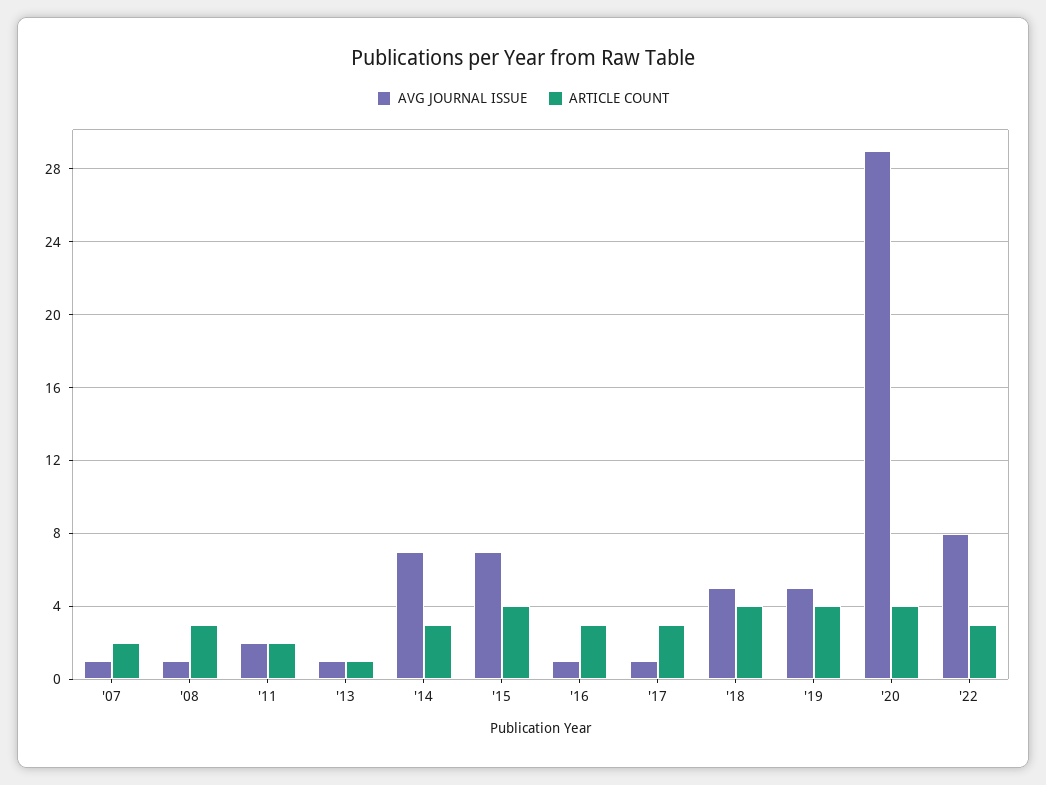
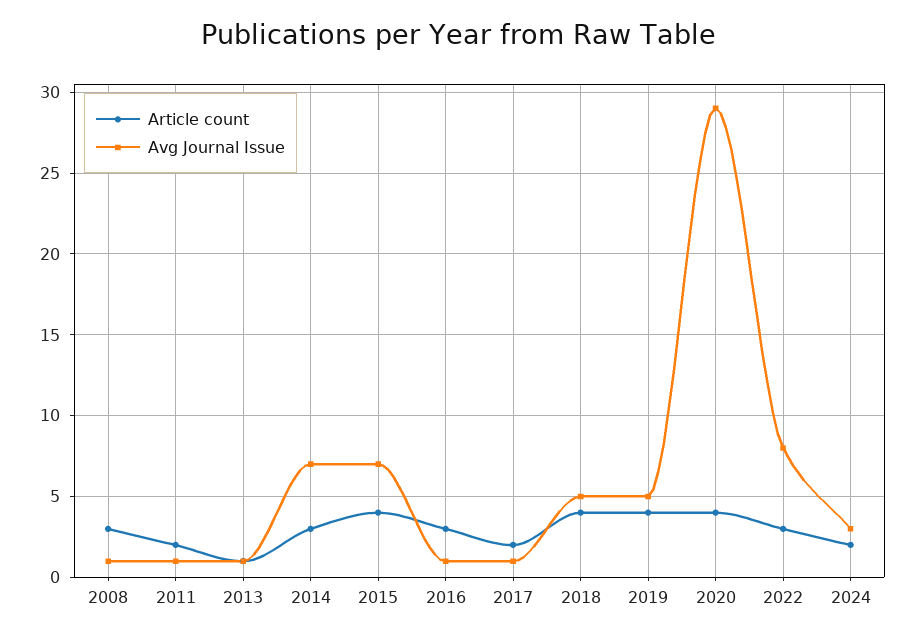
AVG JOURNAL ISSUE, '07: 1 -> none
ARTICLE COUNT, '07: 2 -> none
AVG JOURNAL ISSUE, '11: 2 -> 1
ARTICLE COUNT, '17: 3 -> 2
ARTICLE COUNT, 2024: none -> 2
AVG JOURNAL ISSUE, 2024: none -> 3

